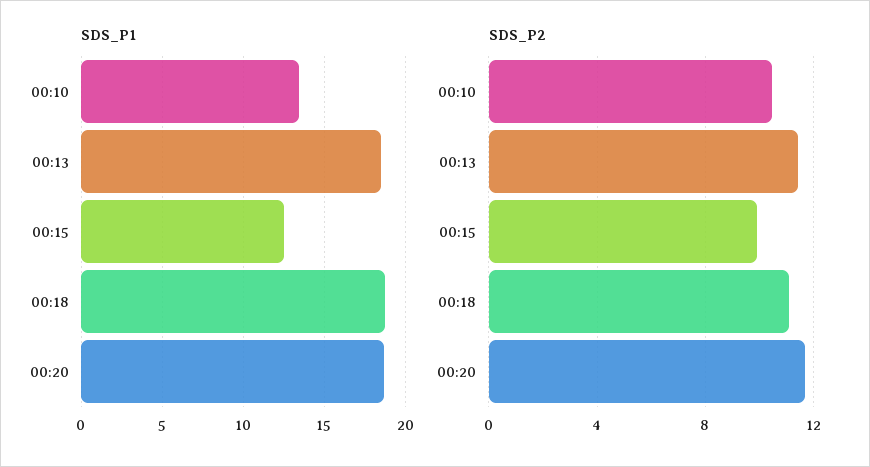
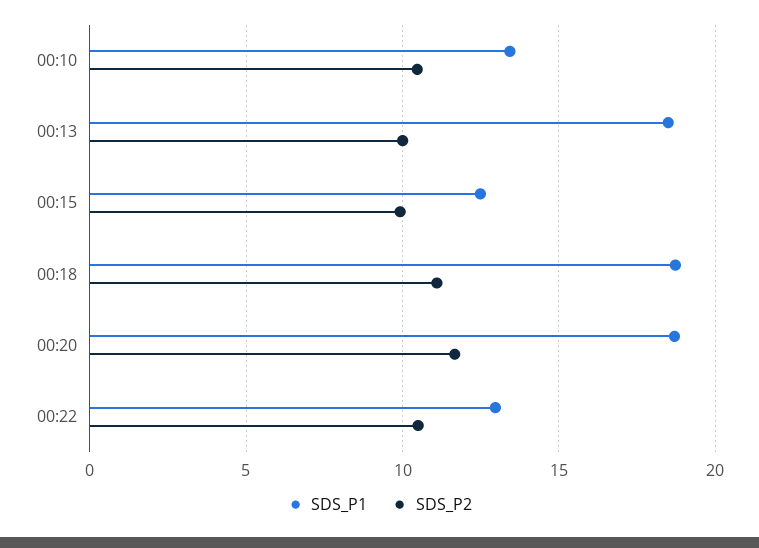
SDS_P2, 00:13: 11.5 -> 10
SDS_P1, 00:22: none -> 13
SDS_P2, 00:22: none -> 10.5

